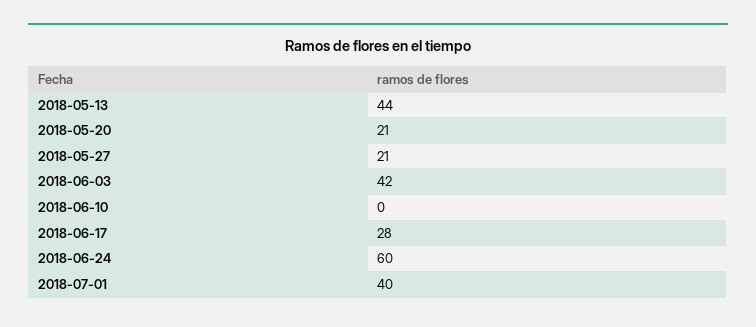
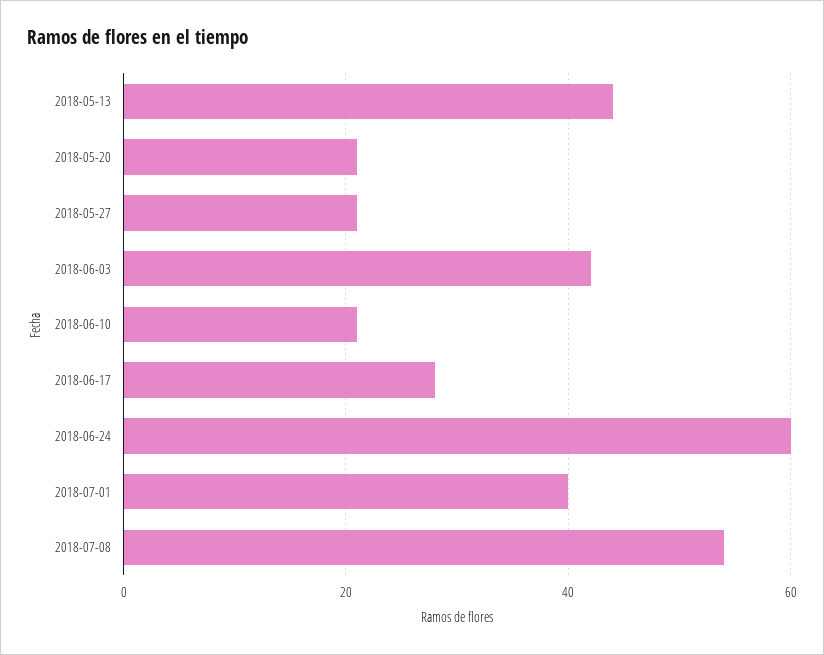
2018-06-10: 0 -> 20
2018-07-08: none -> 55

